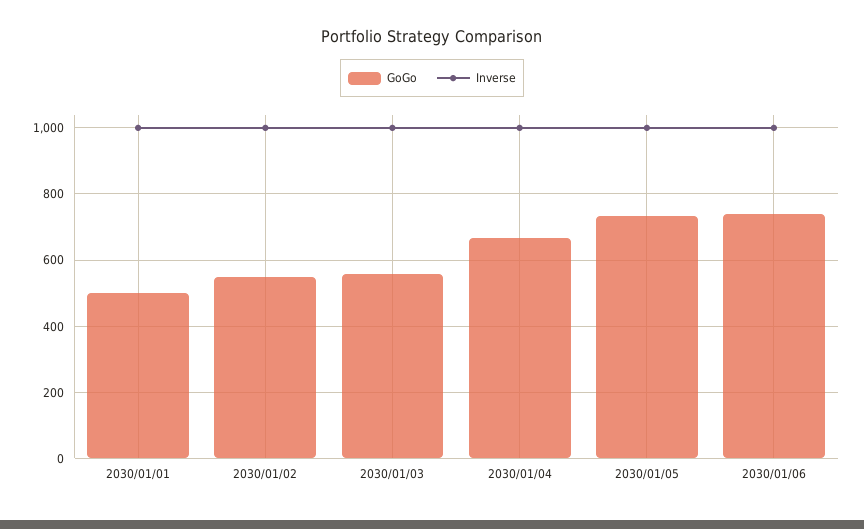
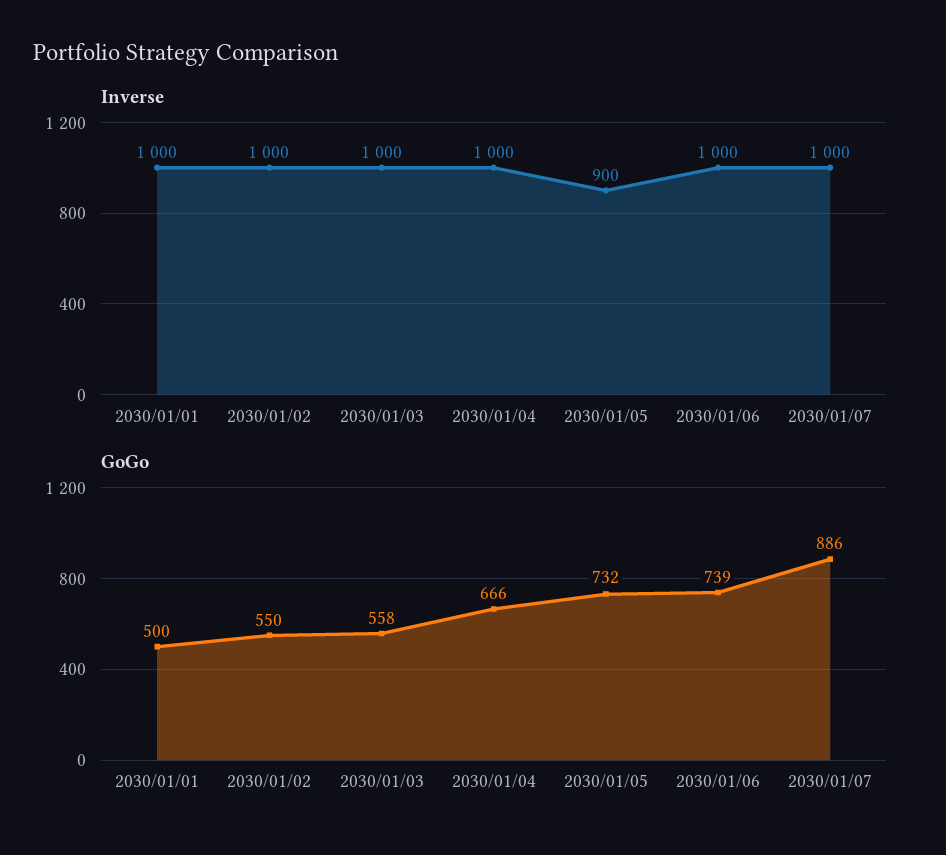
Inverse, 2030/01/05: 1000 -> 900
Inverse, 2030/01/07: none -> 1000
GoGo, 2030/01/07: none -> 886

